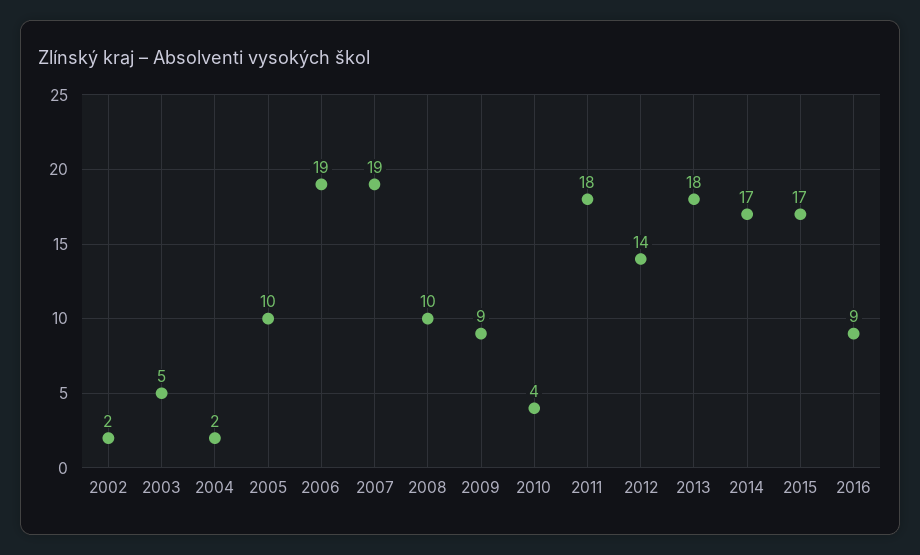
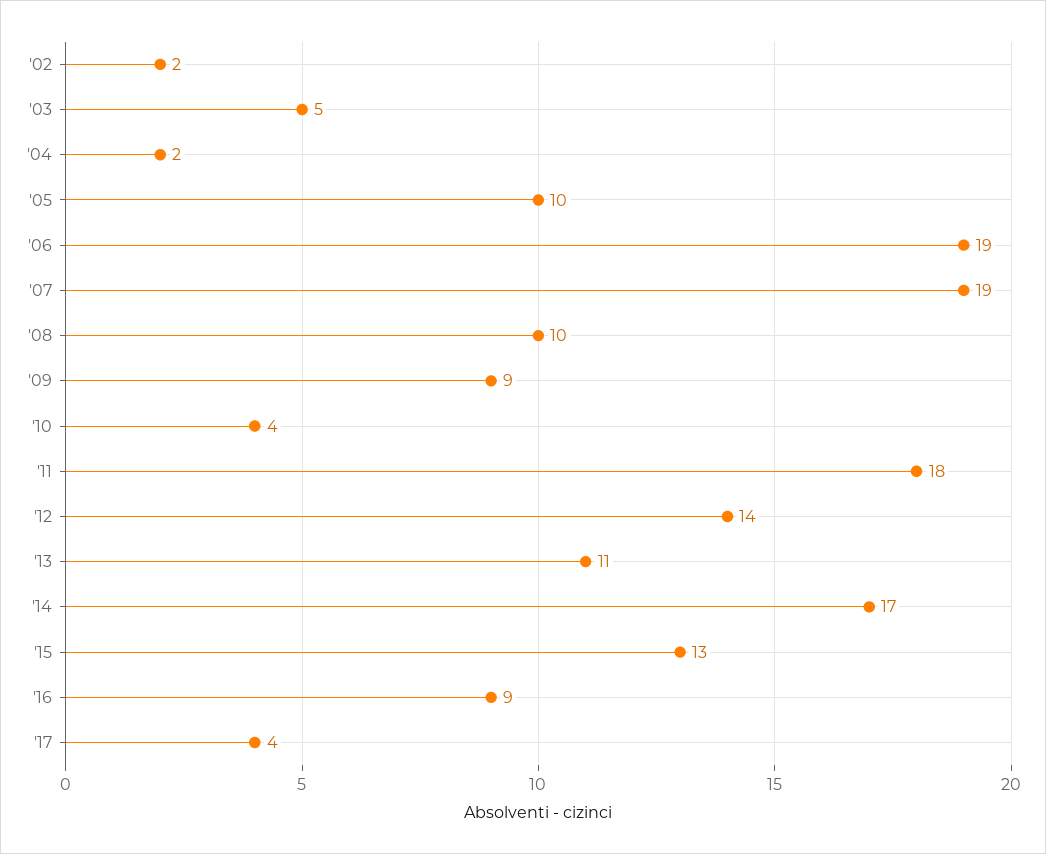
2013: 18 -> 11
2015: 17 -> 13
'17: none -> 4

